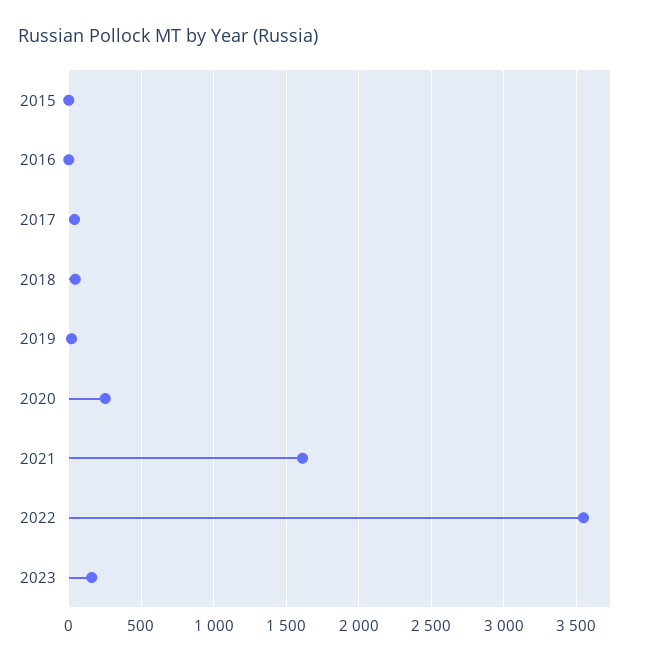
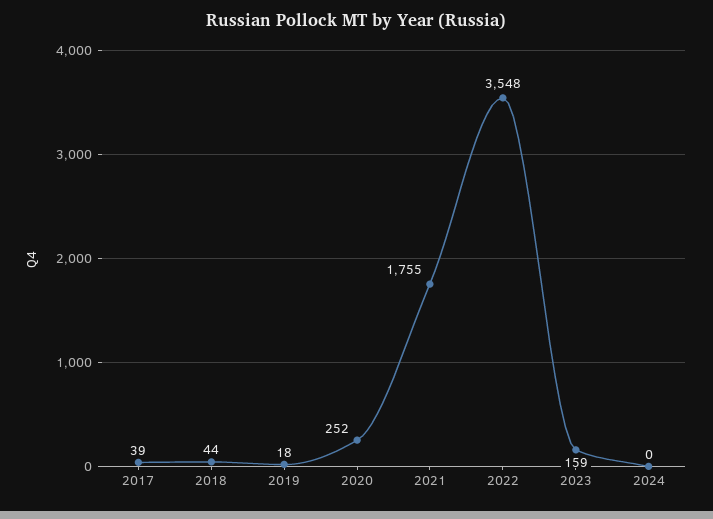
2015: 0 -> none
2016: 0 -> none
2021: 1600 -> 1755
2024: none -> 0

